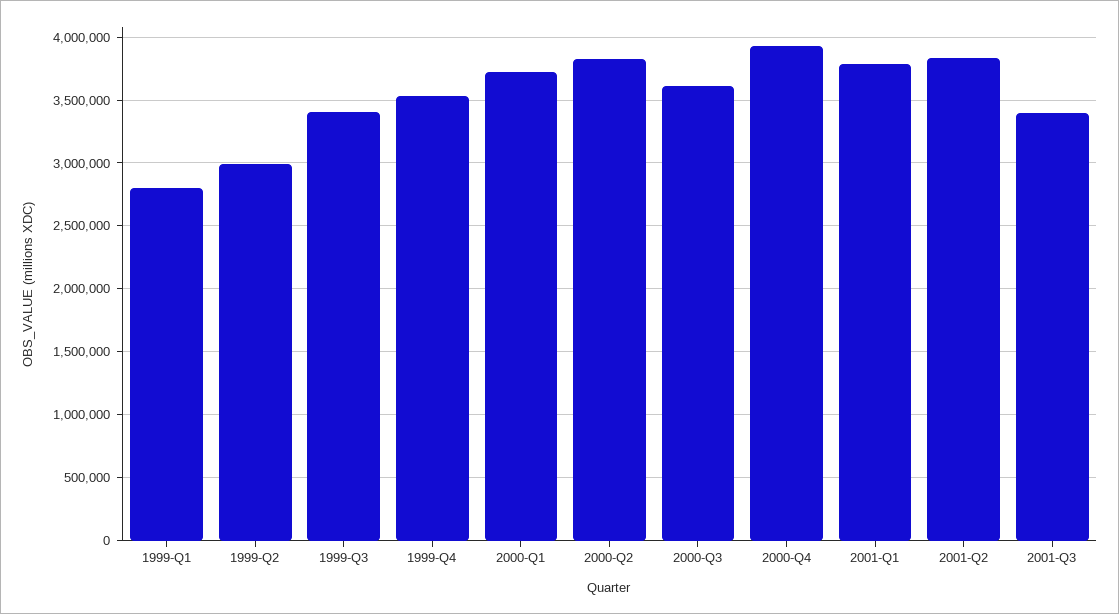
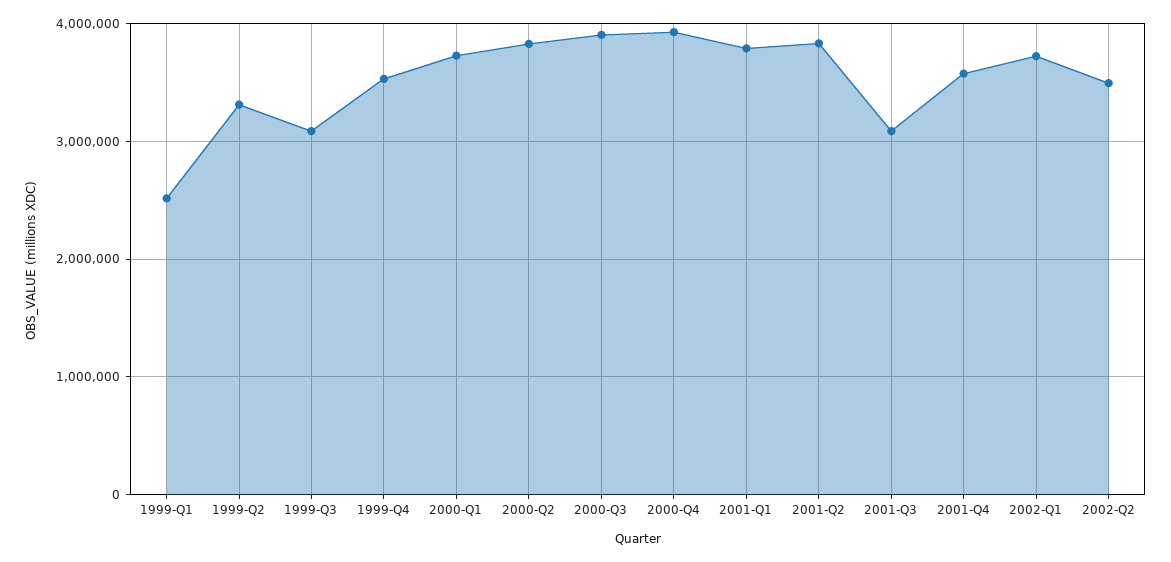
1999-Q1: 2800000 -> 2500000
1999-Q2: 3000000 -> 3300000
1999-Q3: 3400000 -> 3100000
2000-Q3: 3600000 -> 3900000
2001-Q3: 3400000 -> 3100000
2001-Q4: none -> 3600000
2002-Q1: none -> 3700000
2002-Q2: none -> 3500000

